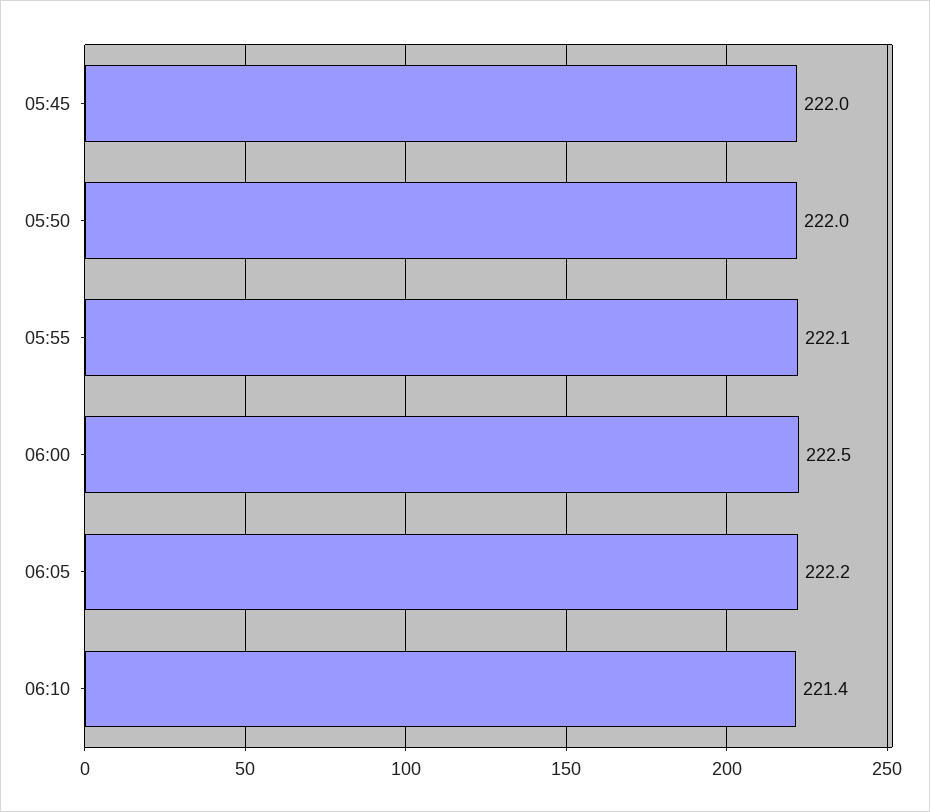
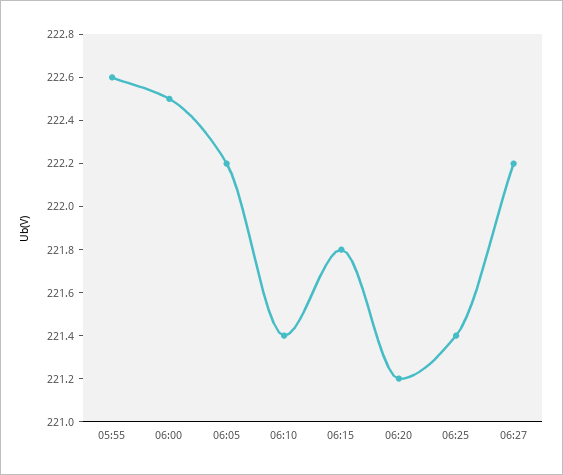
05:45: 222 -> none
05:50: 222 -> none
05:55: 222.1 -> 222.6
06:15: none -> 221.8
06:20: none -> 221.2
06:25: none -> 221.4
06:27: none -> 222.2

